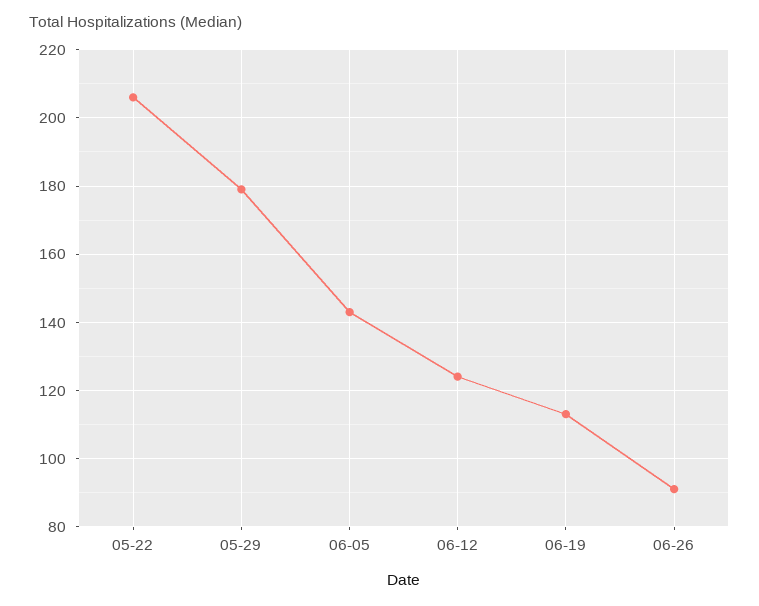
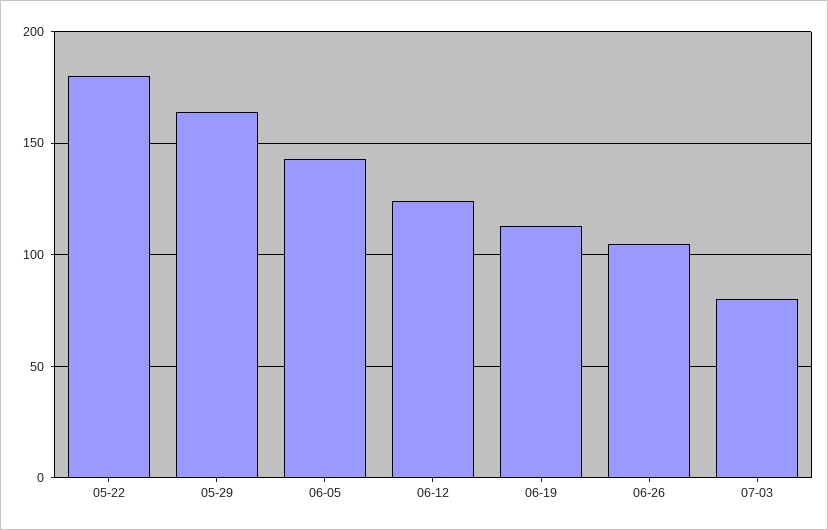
05-22: 205 -> 180
05-29: 180 -> 165
06-26: 90 -> 105
07-03: none -> 80

